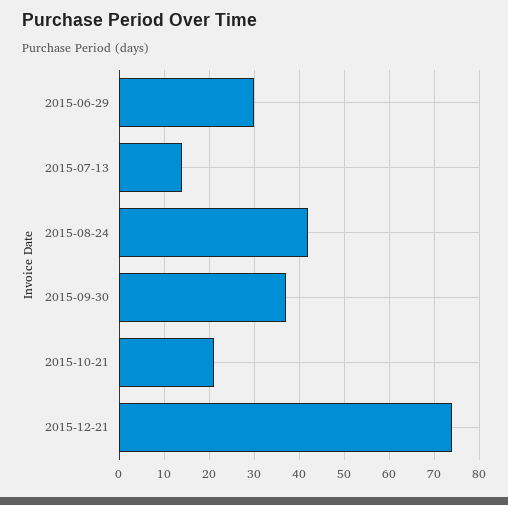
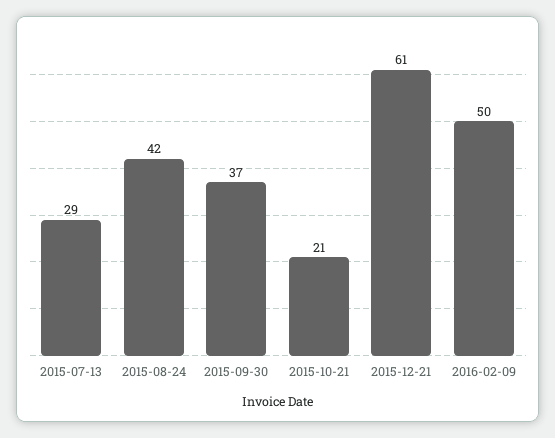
2015-06-29: 30 -> none
2015-07-13: 15 -> 29
2015-12-21: 75 -> 61
2016-02-09: none -> 50

